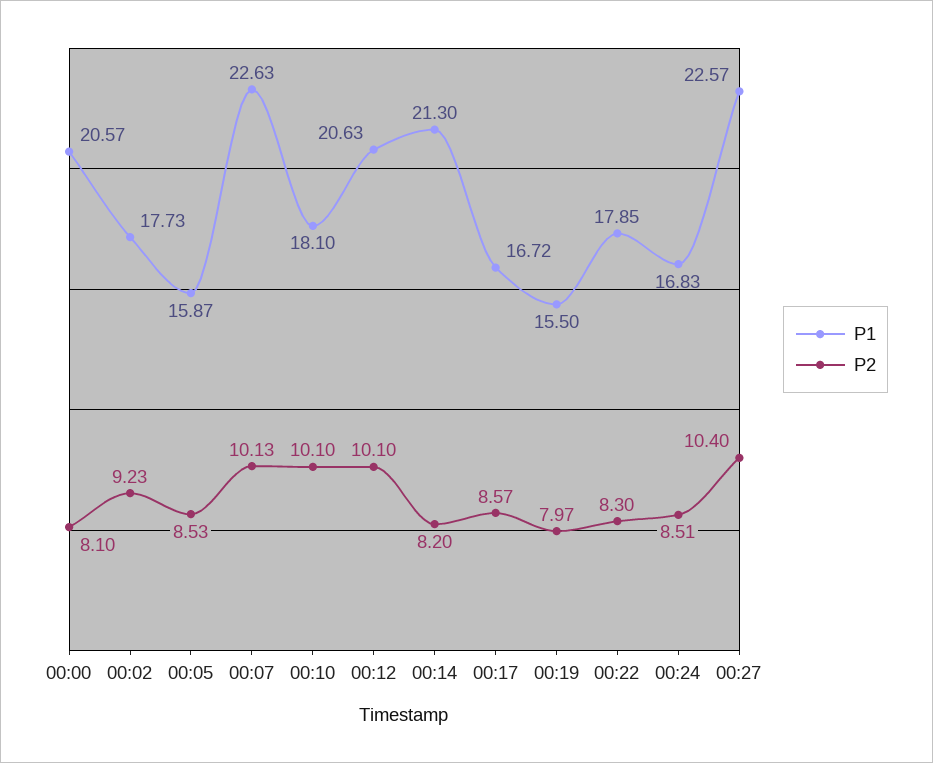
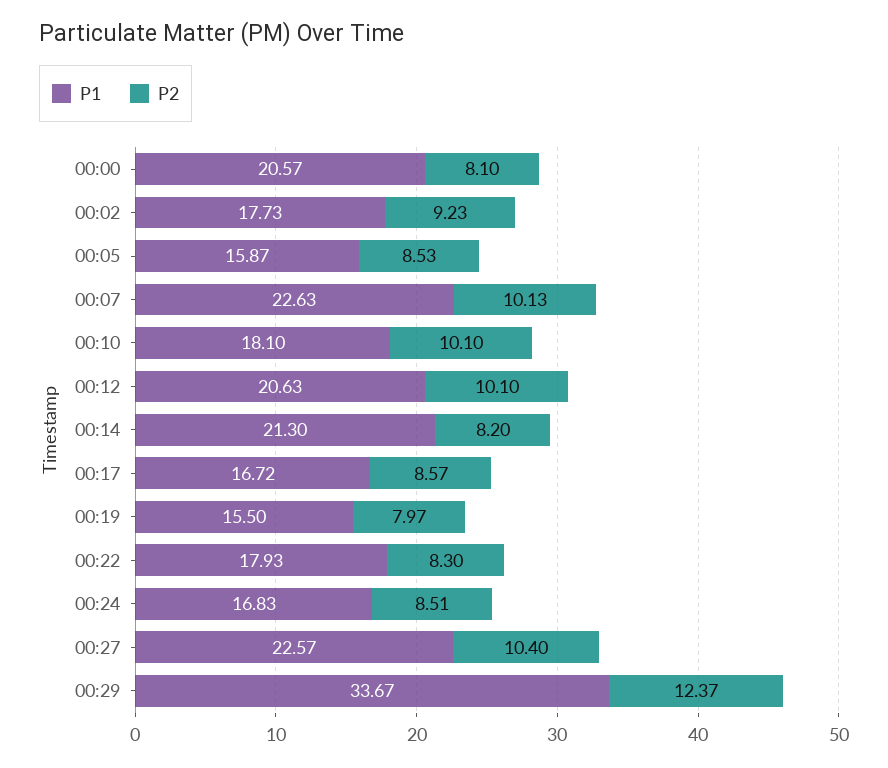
P1, 00:22: 17.85 -> 17.93
P1, 00:29: none -> 33.67
P2, 00:29: none -> 12.37

